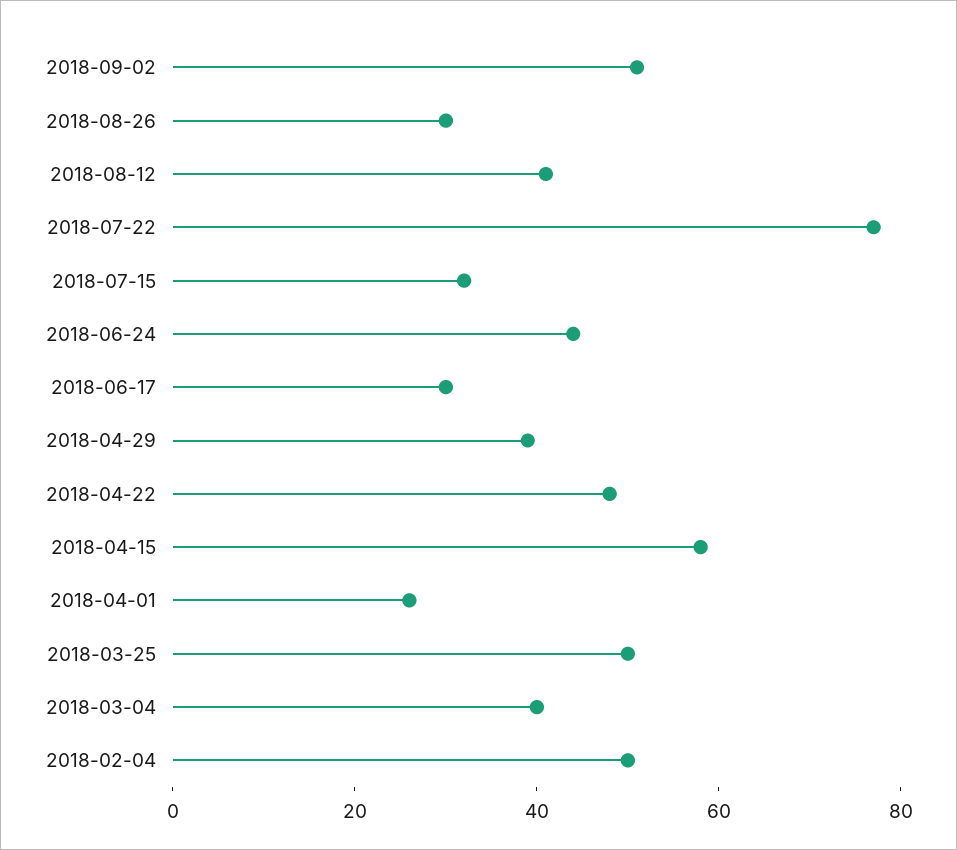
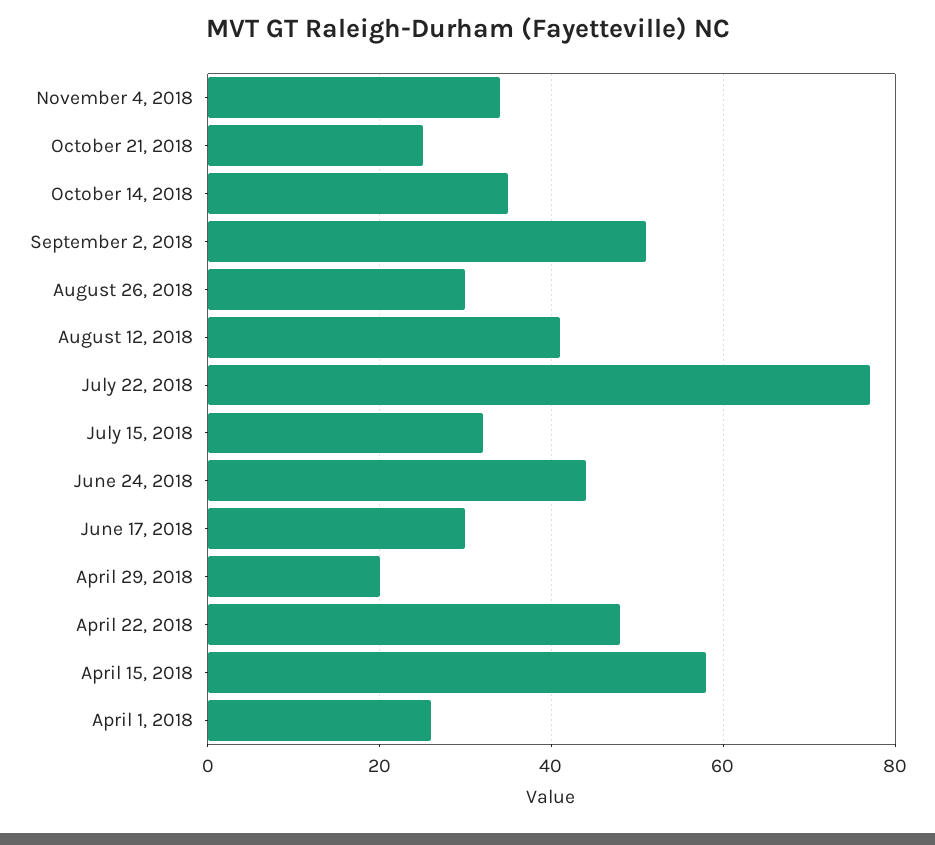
2018-04-29: 40 -> 20
2018-03-25: 50 -> none
2018-03-04: 40 -> none
2018-02-04: 50 -> none
November 4, 2018: none -> 35
October 21, 2018: none -> 25
October 14, 2018: none -> 35

